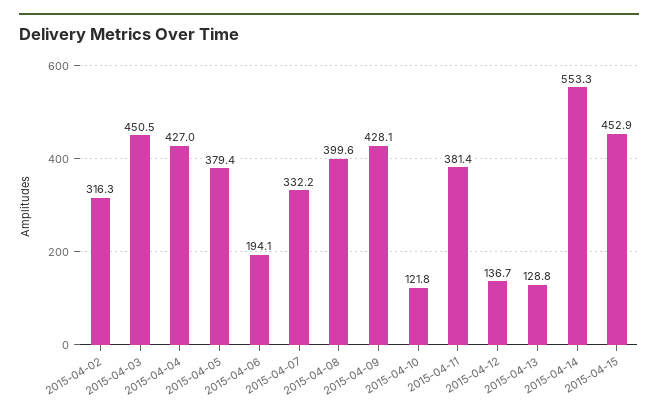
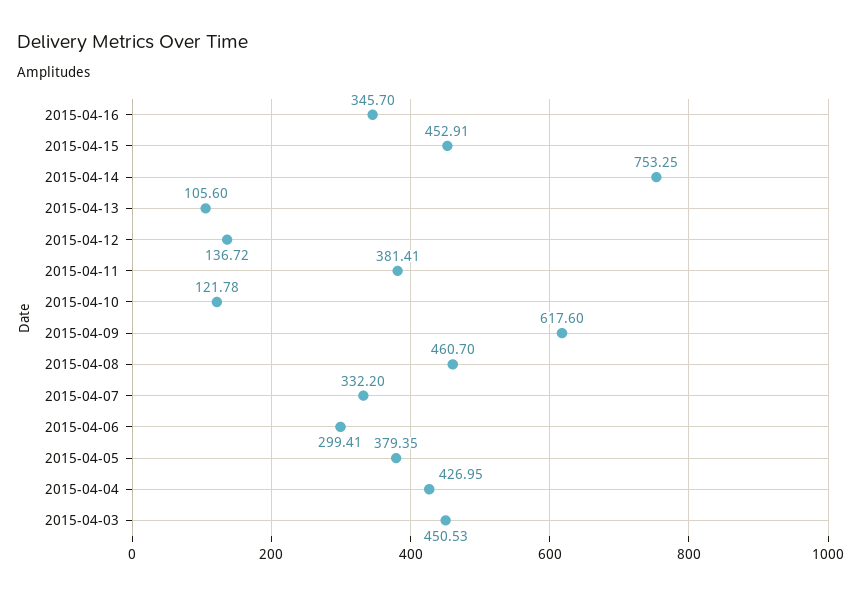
2015-04-02: 316.3 -> none
2015-04-06: 194.1 -> 299.41
2015-04-08: 399.6 -> 460.7
2015-04-09: 428.1 -> 617.6
2015-04-13: 128.8 -> 105.6
2015-04-14: 553.3 -> 753.25
2015-04-16: none -> 345.7

